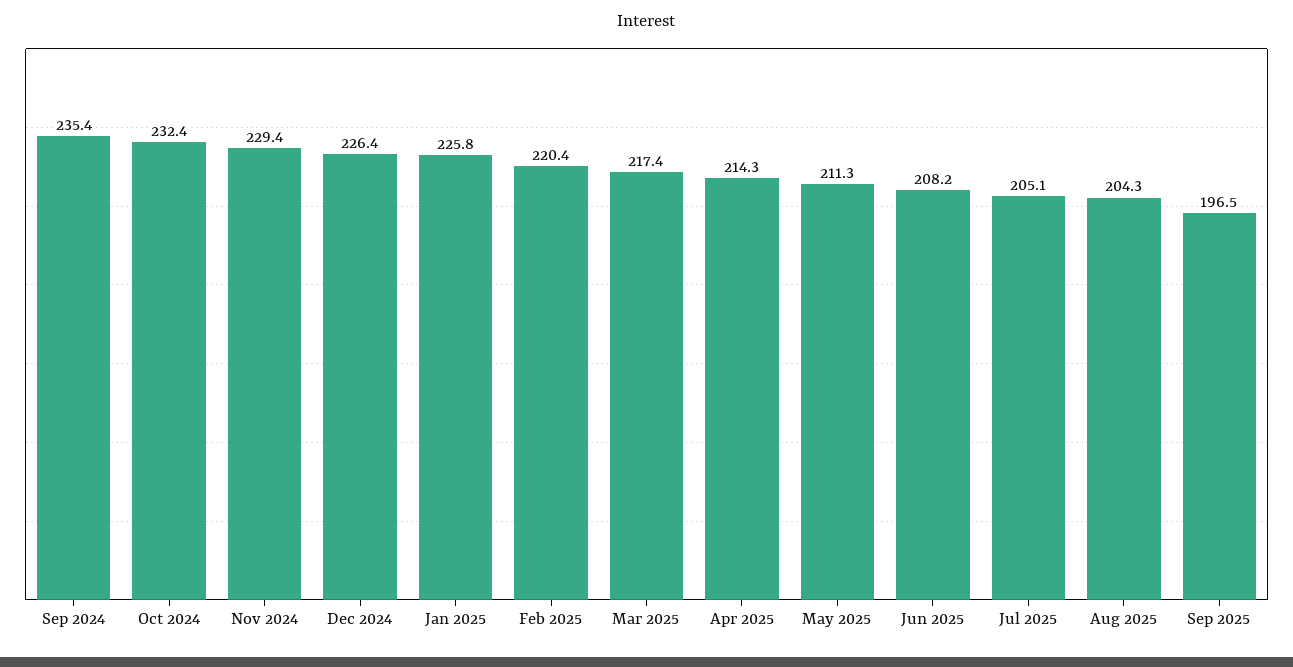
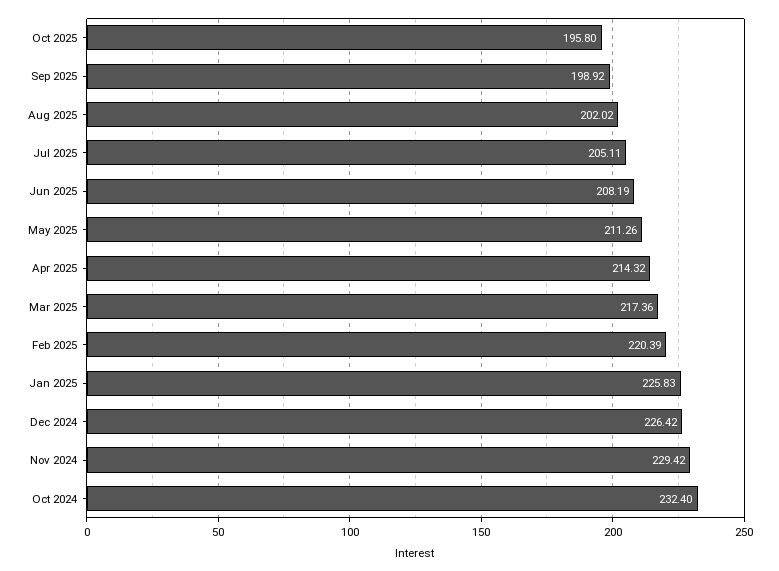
Sep 2024: 235.4 -> none
Aug 2025: 204.3 -> 202.02
Sep 2025: 196.5 -> 198.92
Oct 2025: none -> 195.8

